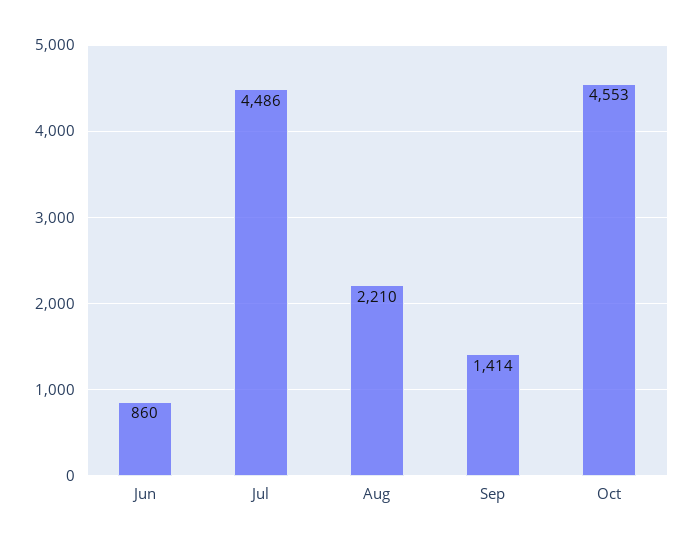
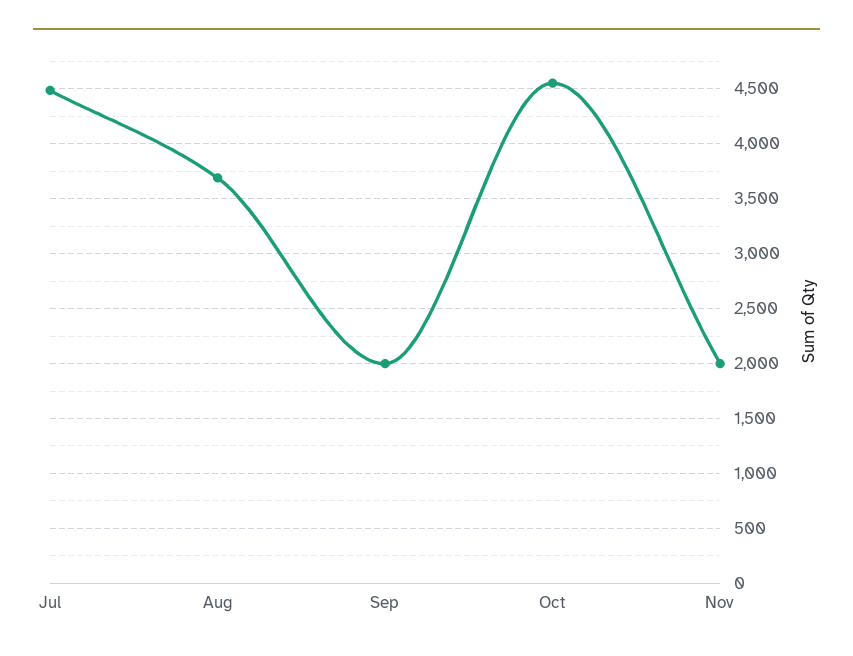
Jun: 860 -> none
Aug: 2210 -> 3700
Sep: 1414 -> 2000
Nov: none -> 2000

